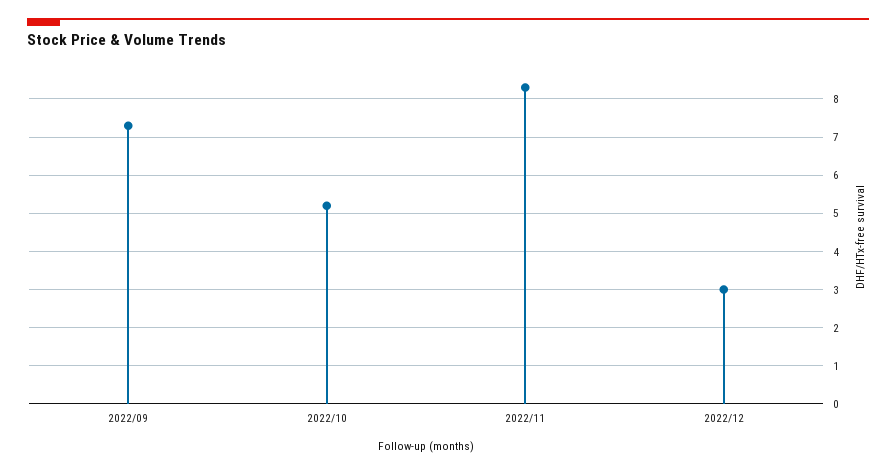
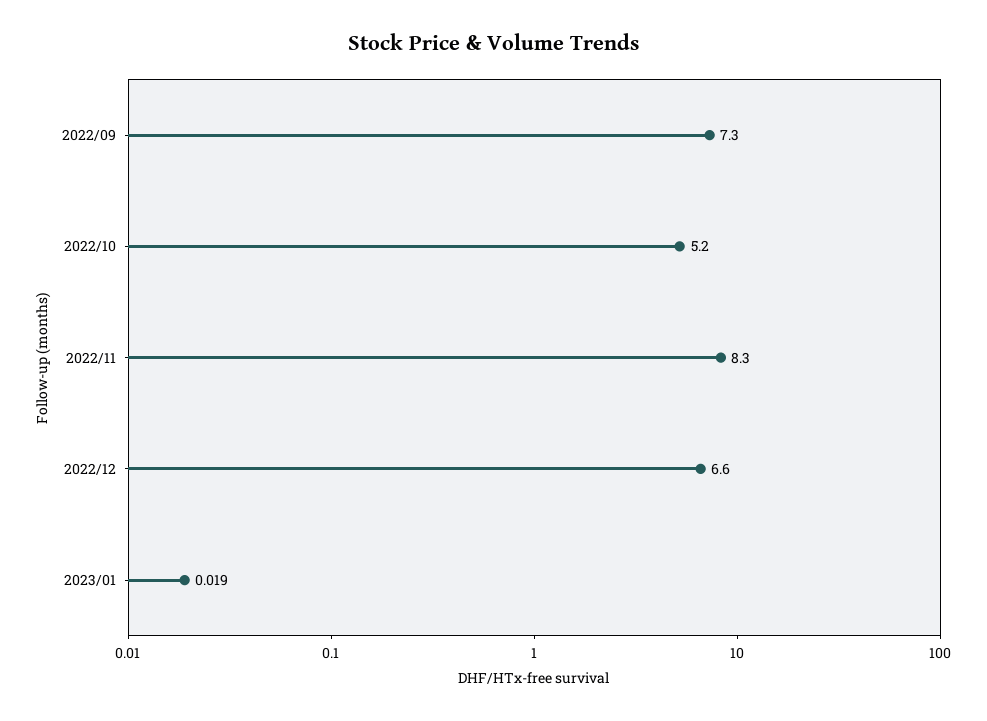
2022/12: 3 -> 6.6
2023/01: none -> 0.019

